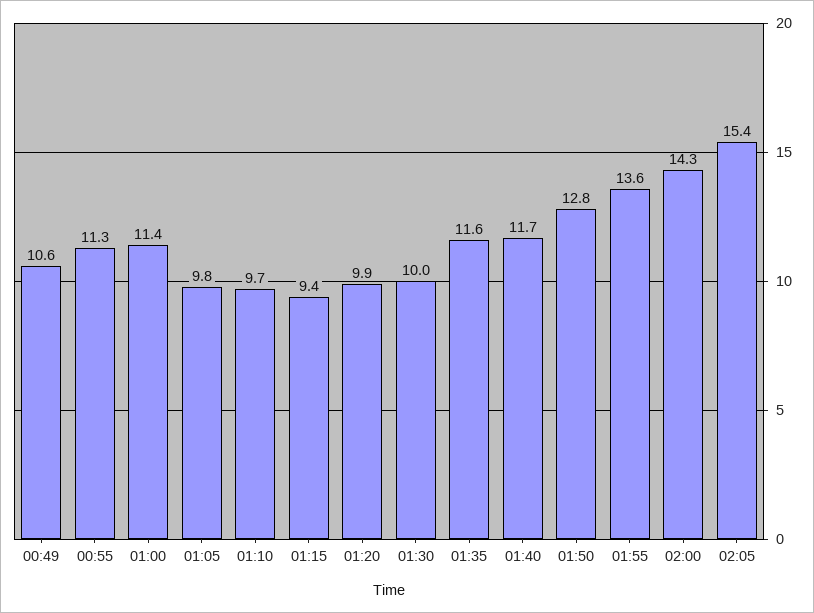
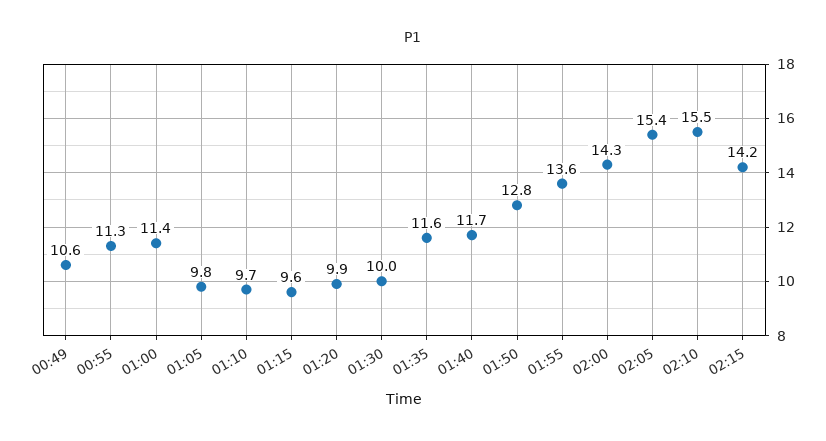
01:15: 9.4 -> 9.6
02:10: none -> 15.5
02:15: none -> 14.2

